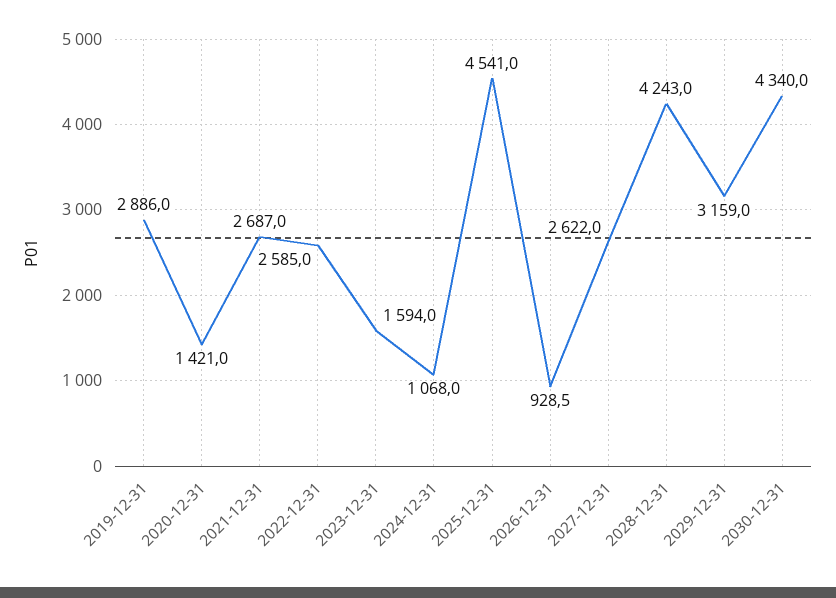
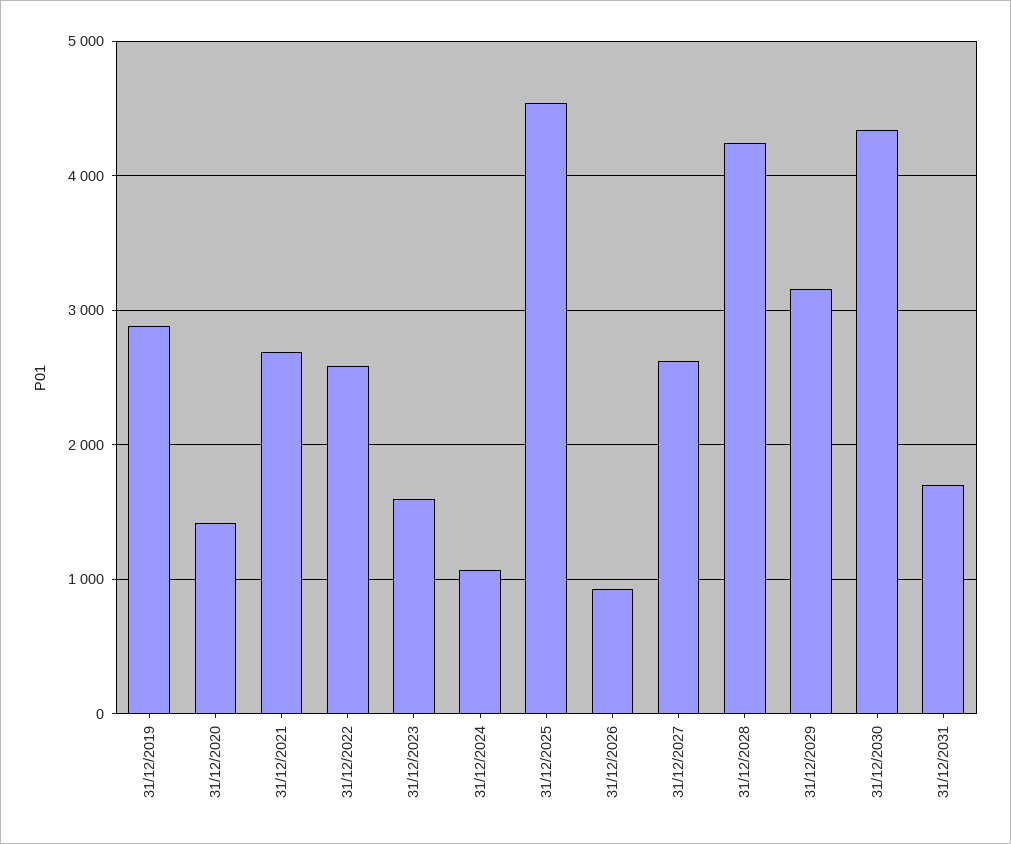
31/12/2031: none -> 1700

